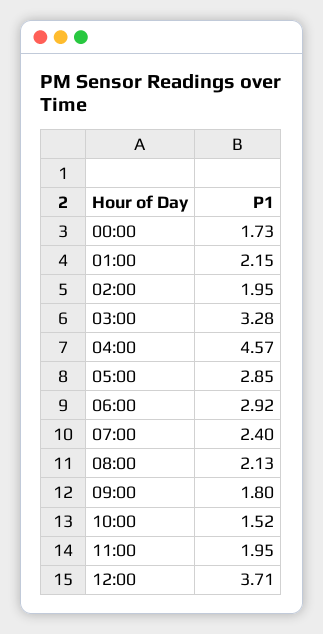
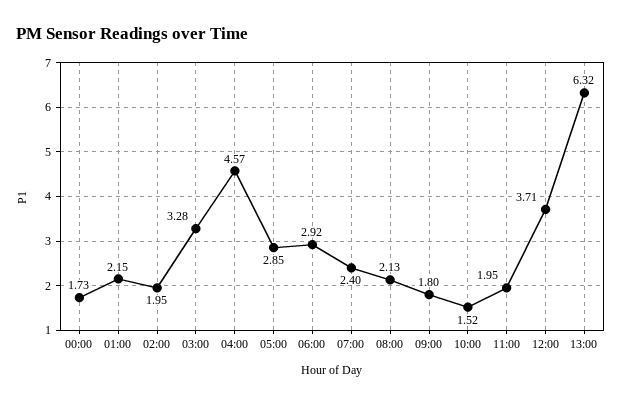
13:00: none -> 6.32

